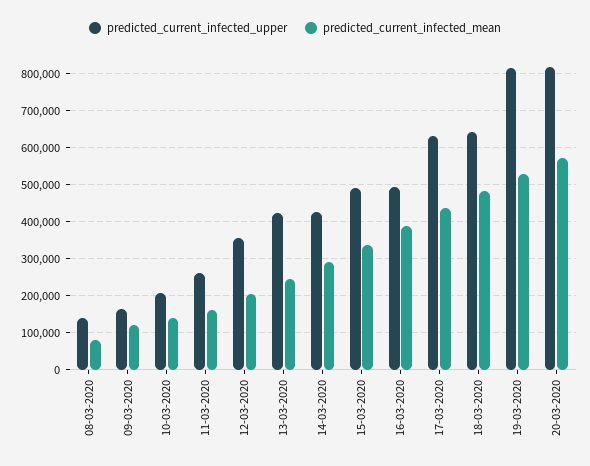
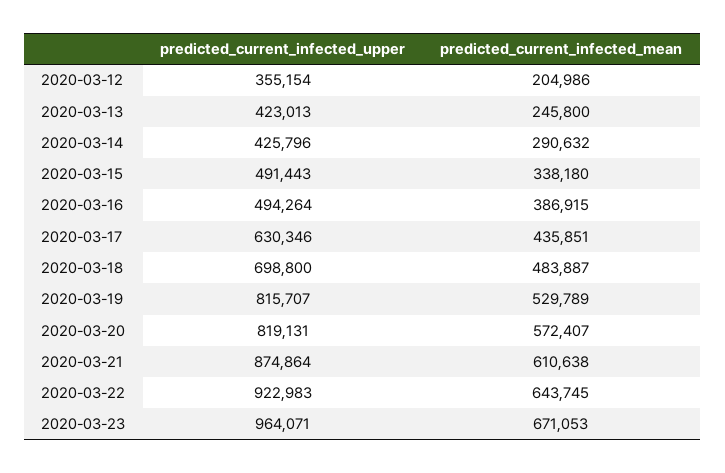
predicted_current_infected_upper, 08-03-2020: 140000 -> none
predicted_current_infected_mean, 08-03-2020: 80000 -> none
predicted_current_infected_upper, 09-03-2020: 160000 -> none
predicted_current_infected_mean, 09-03-2020: 120000 -> none
predicted_current_infected_upper, 10-03-2020: 200000 -> none
predicted_current_infected_mean, 10-03-2020: 140000 -> none
predicted_current_infected_upper, 11-03-2020: 260000 -> none
predicted_current_infected_mean, 11-03-2020: 160000 -> none
predicted_current_infected_upper, 18-03-2020: 640000 -> 698800
predicted_current_infected_upper, 2020-03-21: none -> 874864
predicted_current_infected_mean, 2020-03-21: none -> 610638
predicted_current_infected_upper, 2020-03-22: none -> 922983
predicted_current_infected_mean, 2020-03-22: none -> 643745
predicted_current_infected_upper, 2020-03-23: none -> 964071
predicted_current_infected_mean, 2020-03-23: none -> 671053

